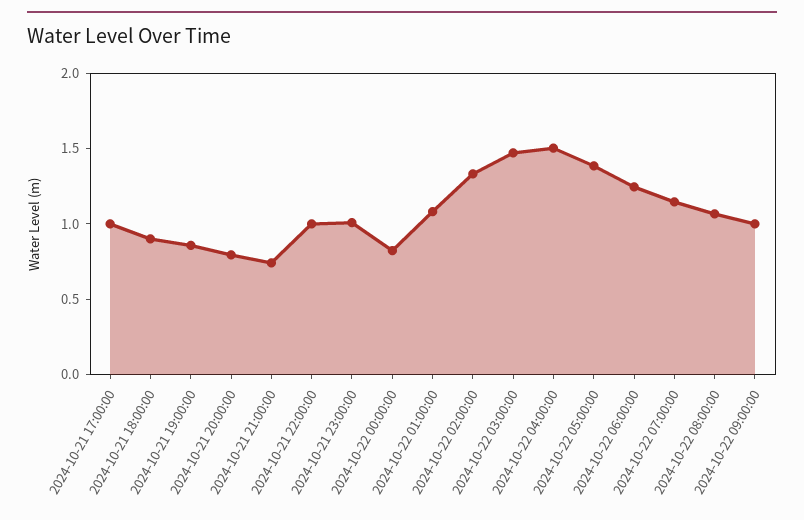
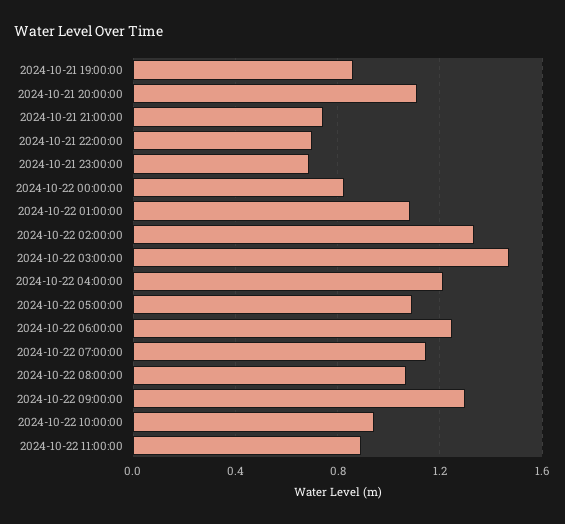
2024-10-21 17:00:00: 1 -> none
2024-10-21 18:00:00: 0.9 -> none
2024-10-21 20:00:00: 0.8 -> 1.1
2024-10-21 22:00:00: 1 -> 0.7
2024-10-21 23:00:00: 1 -> 0.7
2024-10-22 04:00:00: 1.5 -> 1.2
2024-10-22 05:00:00: 1.4 -> 1.1
2024-10-22 09:00:00: 1 -> 1.3
2024-10-22 10:00:00: none -> 0.95
2024-10-22 11:00:00: none -> 0.9

